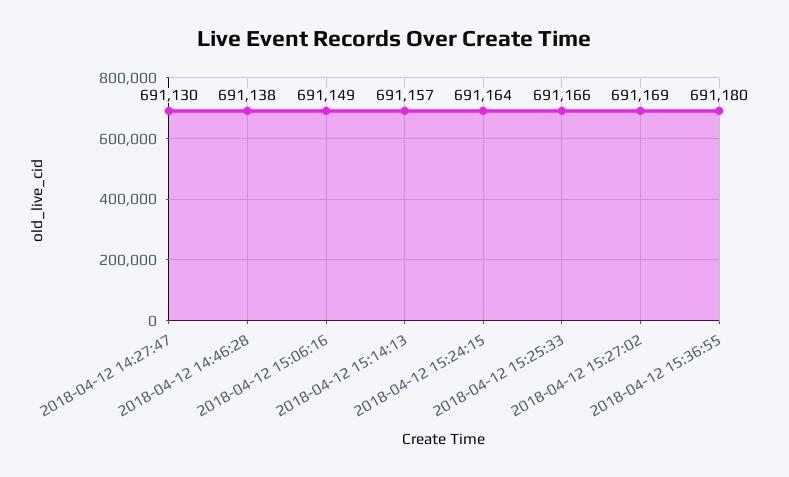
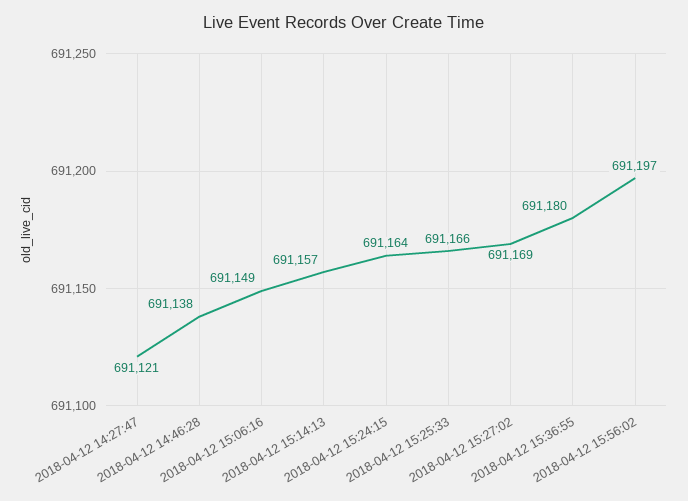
2018-04-12 14:27:47: 691130 -> 691121
2018-04-12 15:56:02: none -> 691197

